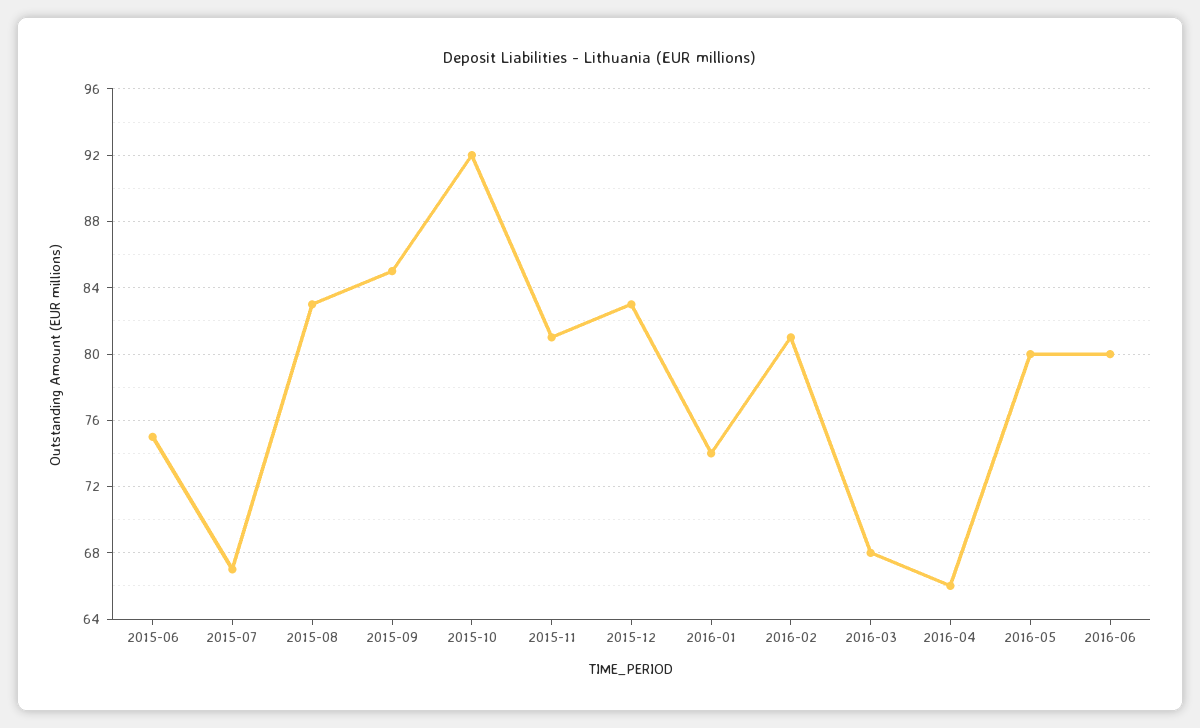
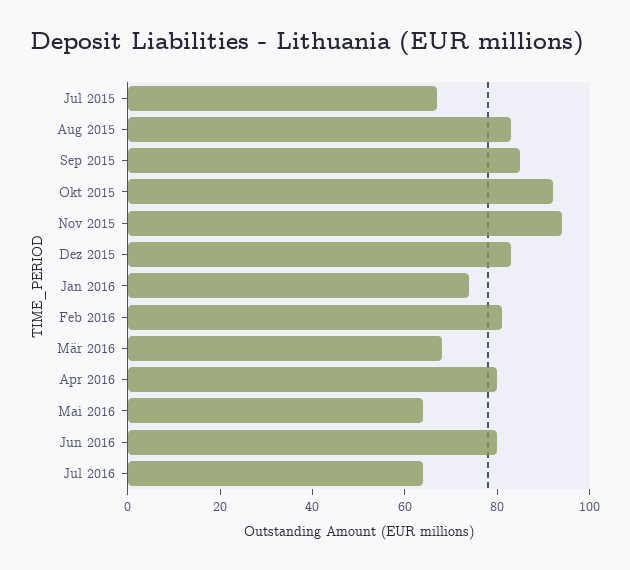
2015-06: 75 -> none
2015-11: 81 -> 95
2016-04: 66 -> 80
2016-05: 80 -> 65
Jul 2016: none -> 65

